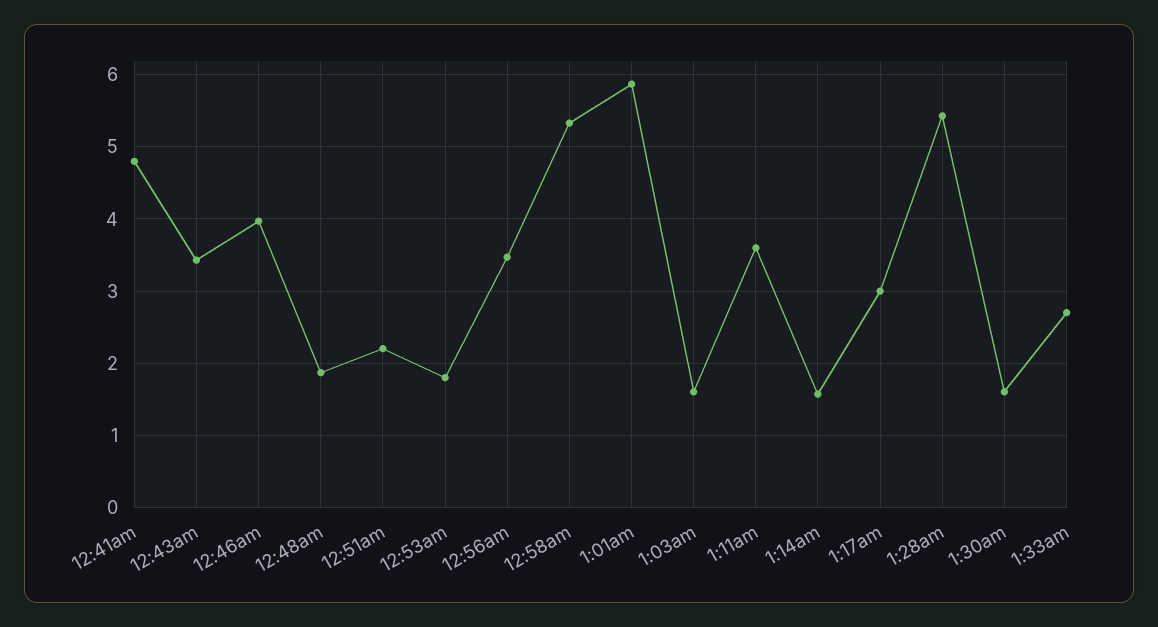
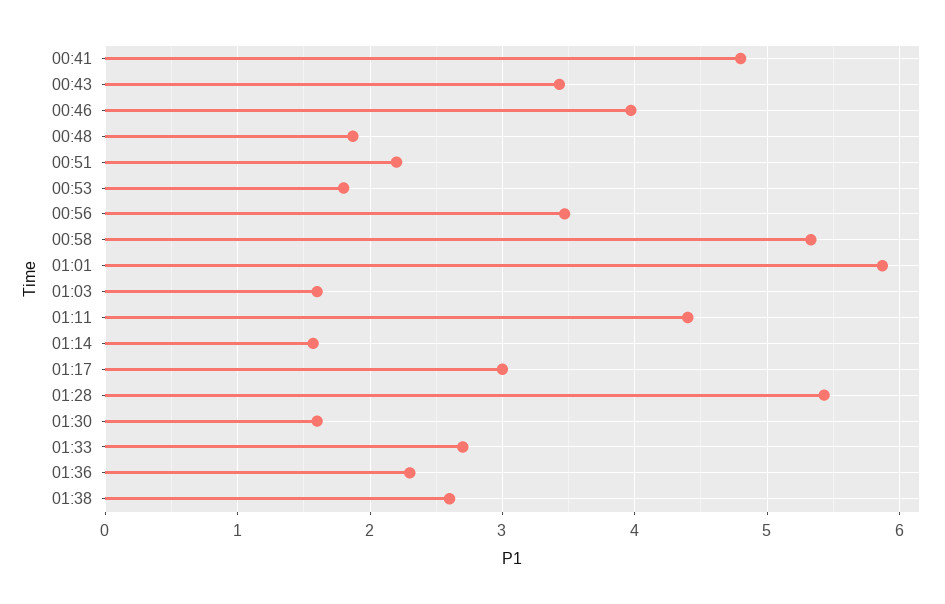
1:11am: 3.6 -> 4.4
01:36: none -> 2.3
01:38: none -> 2.6

